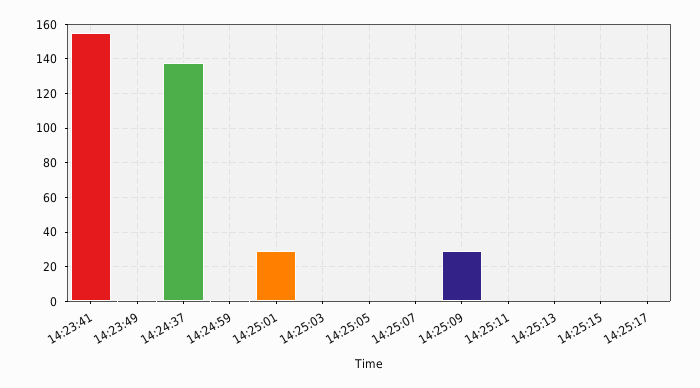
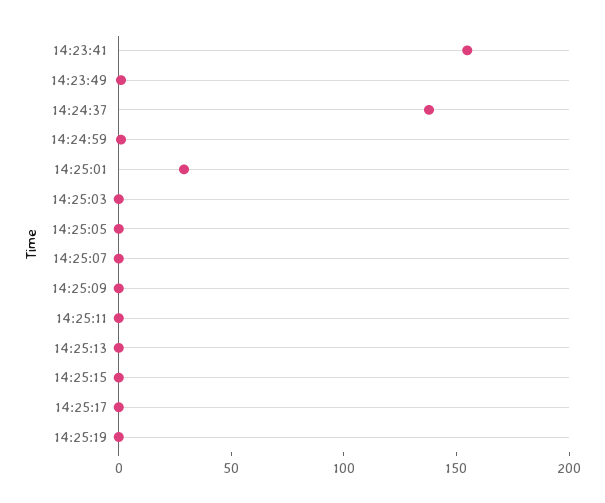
14:25:09: 30 -> 0
14:25:19: none -> 0

